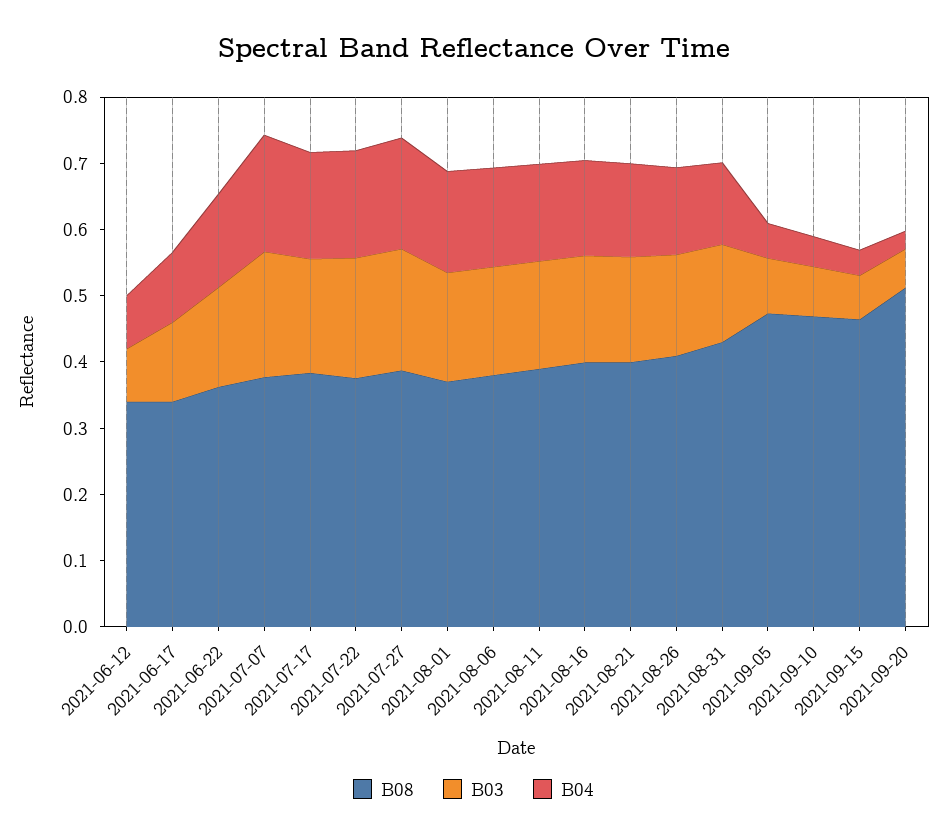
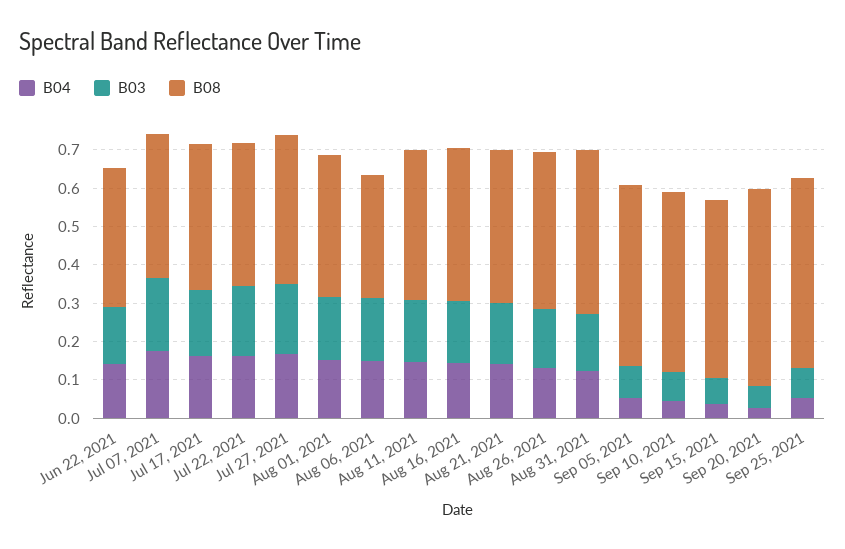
B08, 2021-06-12: 0.34 -> none
B03, 2021-06-12: 0.08 -> none
B04, 2021-06-12: 0.08 -> none
B08, 2021-06-17: 0.34 -> none
B03, 2021-06-17: 0.12 -> none
B04, 2021-06-17: 0.1 -> none
B08, 2021-08-06: 0.38 -> 0.325
B04, Sep 25, 2021: none -> 0.05
B03, Sep 25, 2021: none -> 0.075
B08, Sep 25, 2021: none -> 0.5

